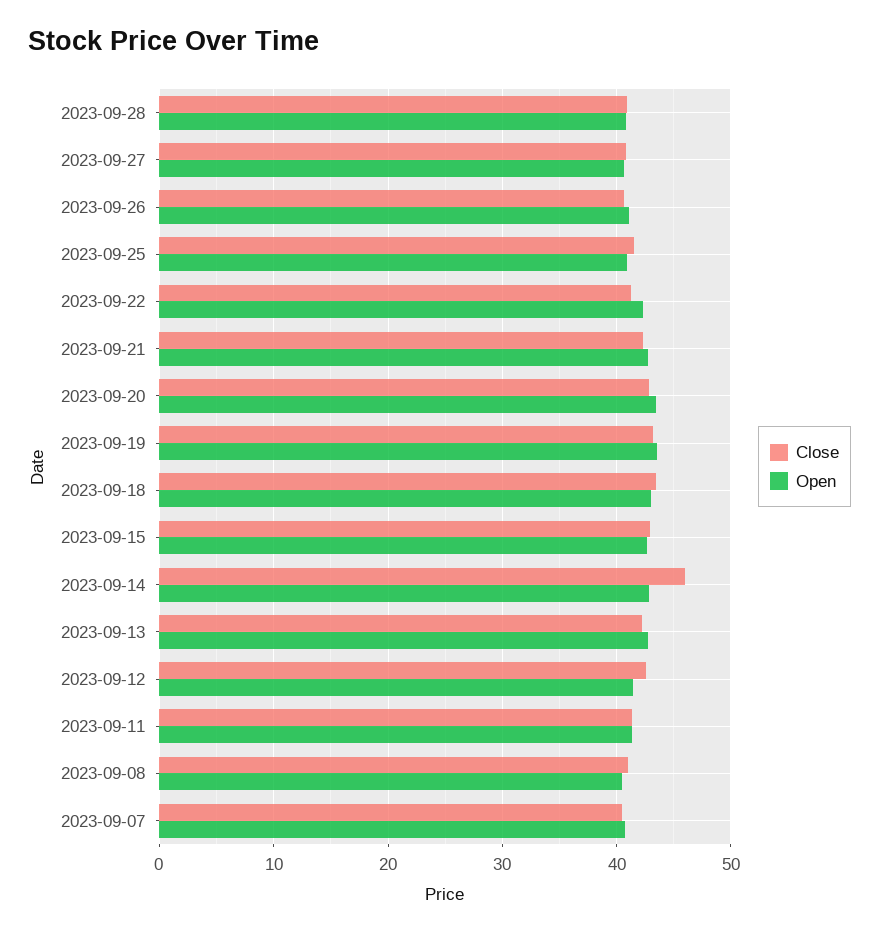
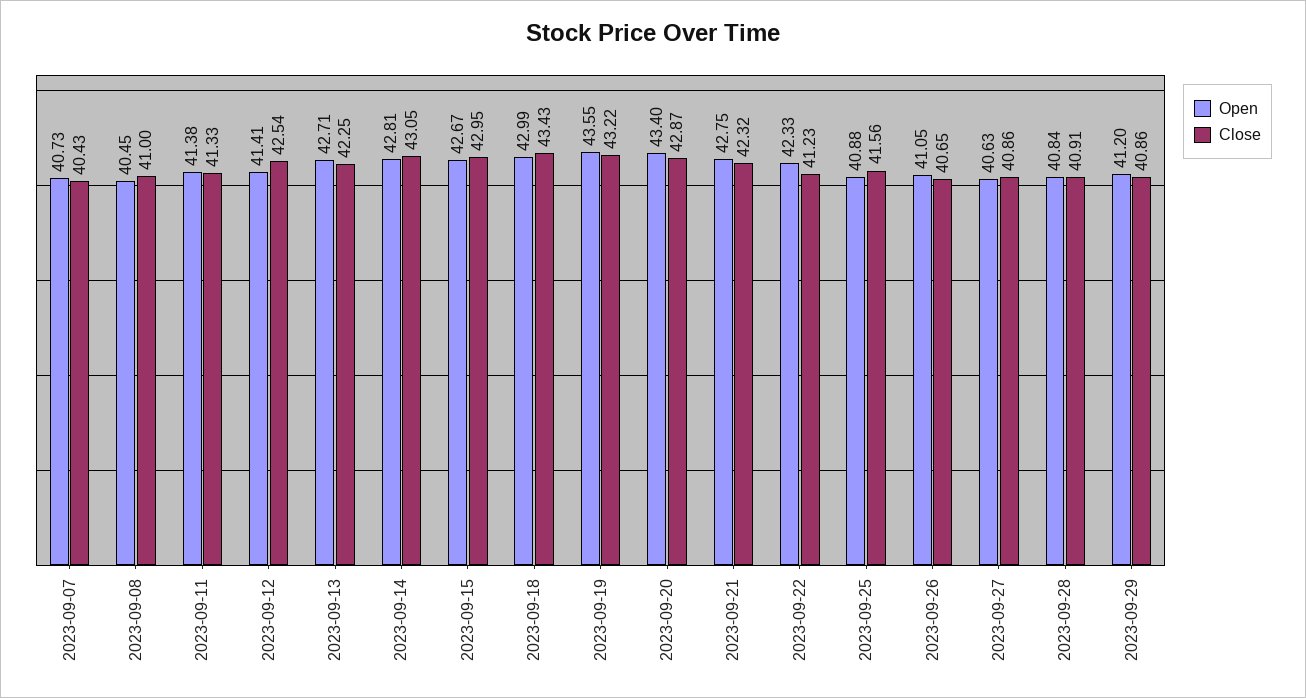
Close, 2023-09-14: 46 -> 43.05
Open, 2023-09-29: none -> 41.2
Close, 2023-09-29: none -> 40.86

